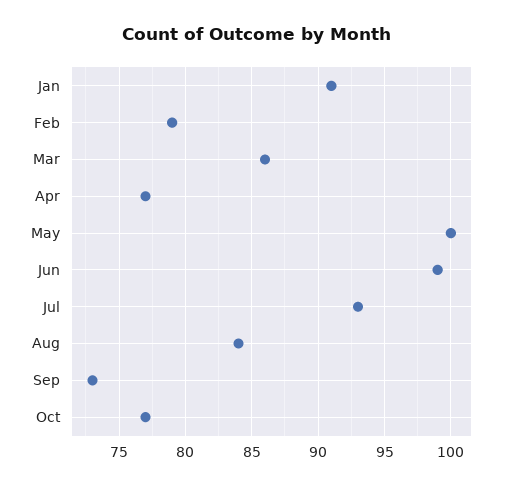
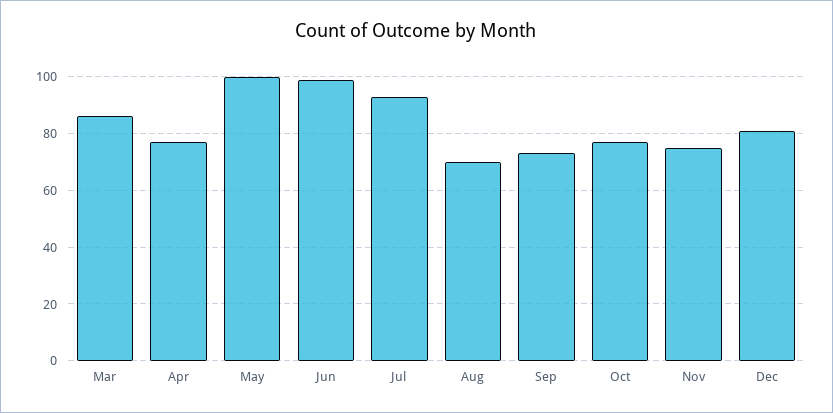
Jan: 91 -> none
Feb: 79 -> none
Aug: 84 -> 70
Nov: none -> 75
Dec: none -> 80

